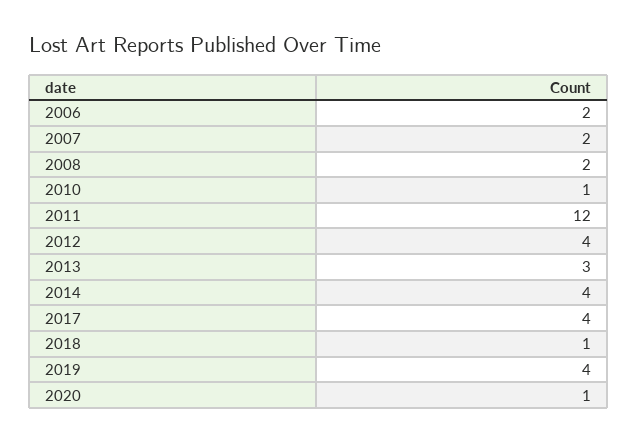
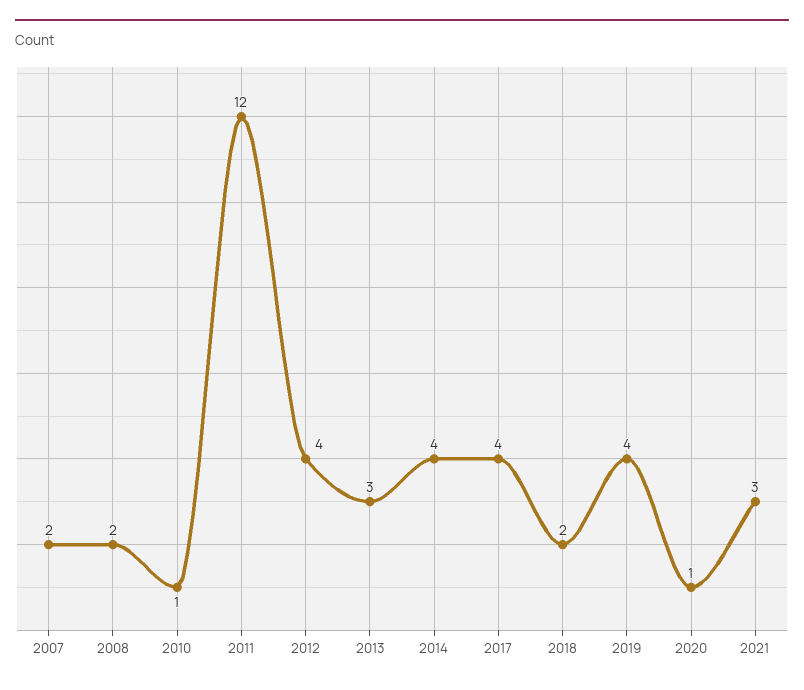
2006: 2 -> none
2018: 1 -> 2
2021: none -> 3

